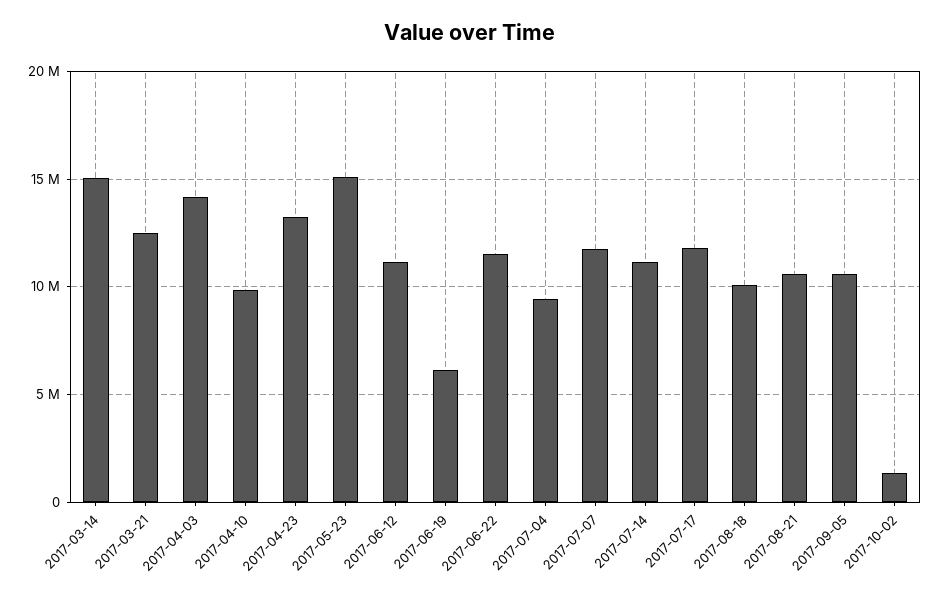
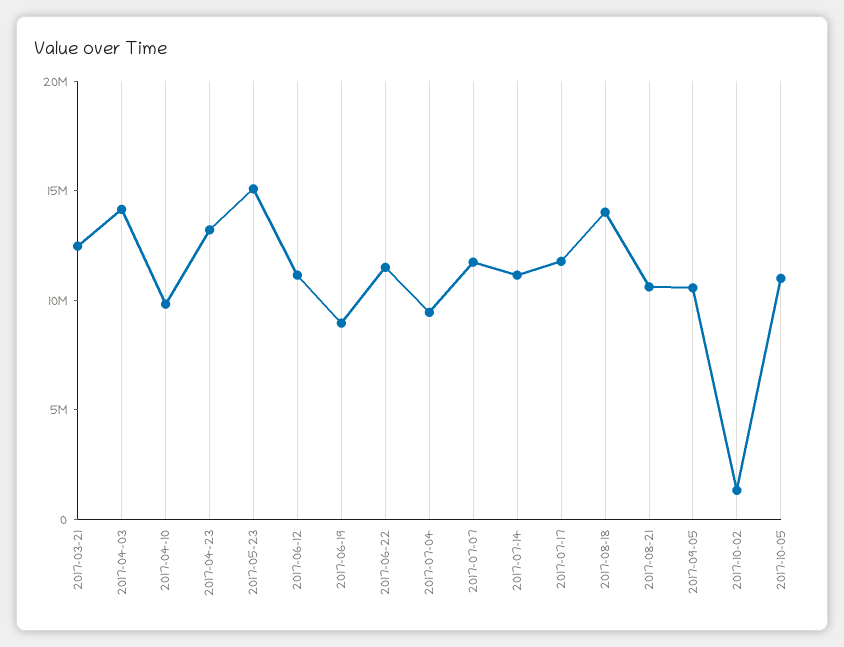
2017-03-14: 15000000 -> none
2017-06-19: 6000000 -> 9000000
2017-08-18: 10000000 -> 14000000
2017-10-05: none -> 11000000

